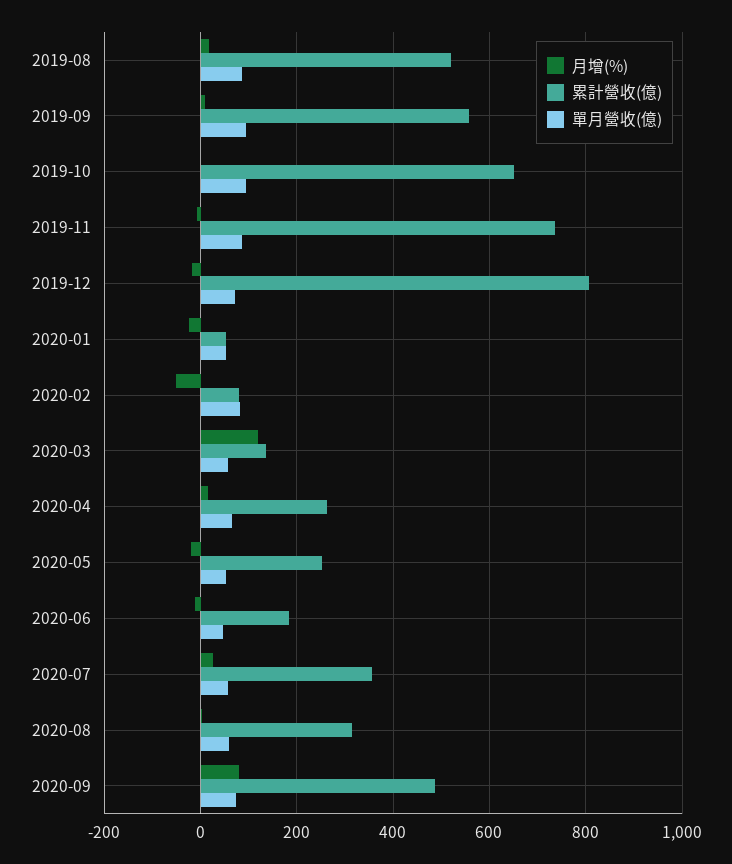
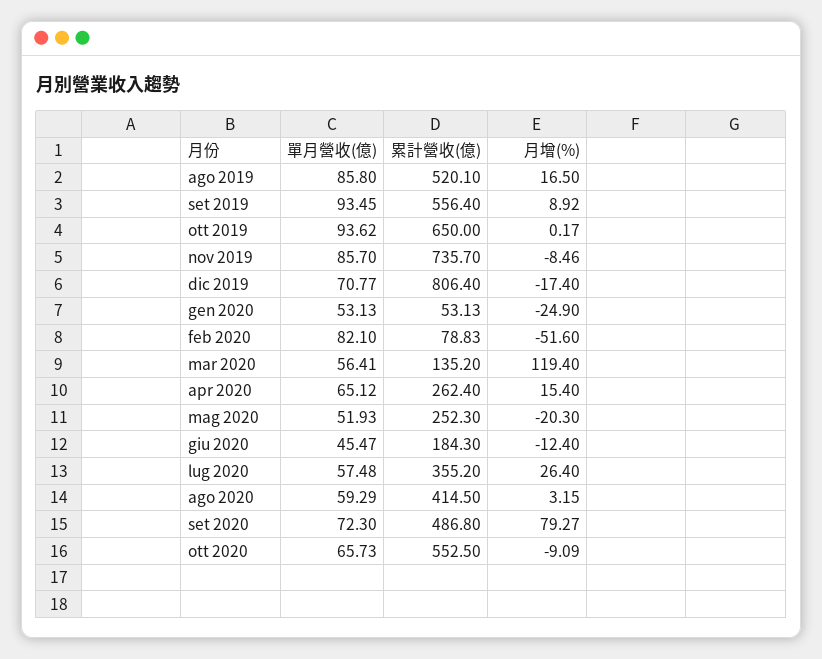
累計營收(億), 2020-08: 320 -> 414.5
單月營收(億), ott 2020: none -> 65.73
累計營收(億), ott 2020: none -> 552.5
月增(%), ott 2020: none -> -9.09

